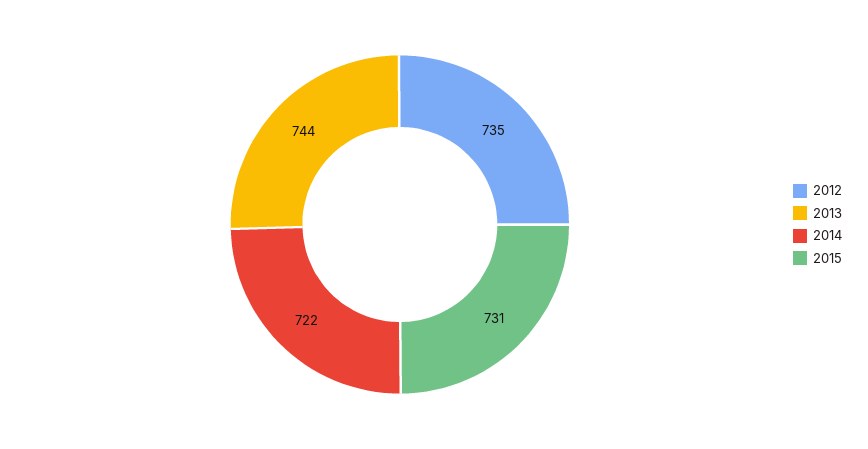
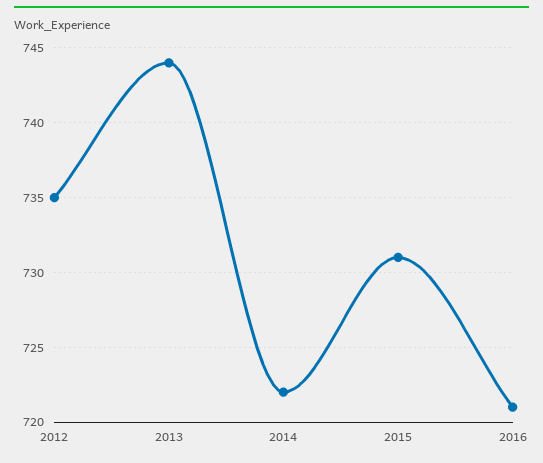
2016: none -> 721

